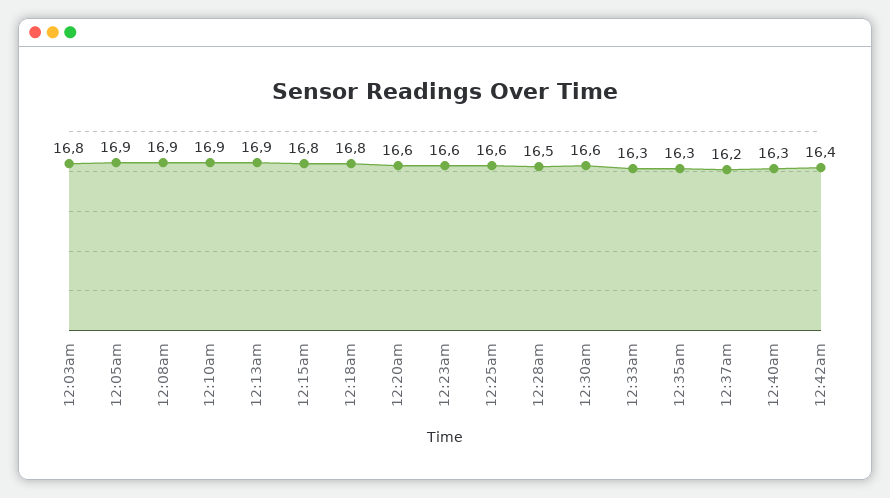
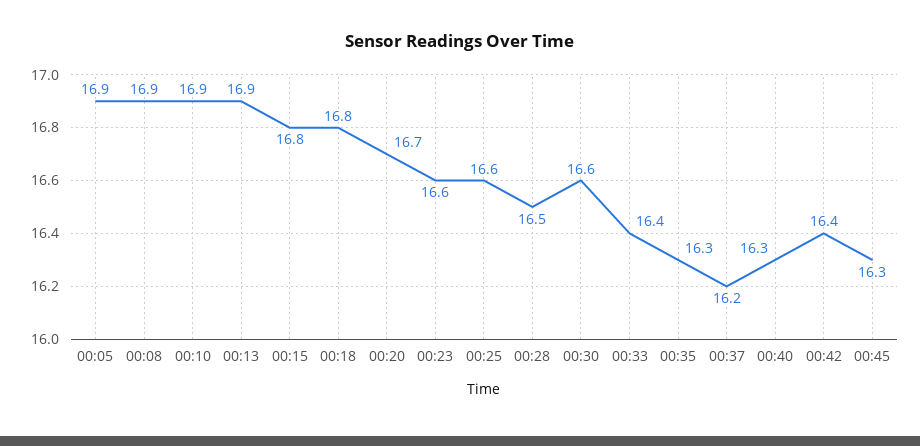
12:03am: 16.8 -> none
12:20am: 16.6 -> 16.7
12:33am: 16.3 -> 16.4
00:45: none -> 16.3

